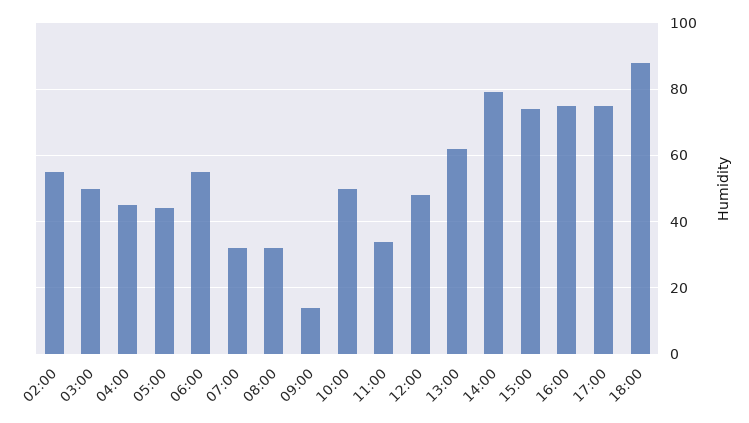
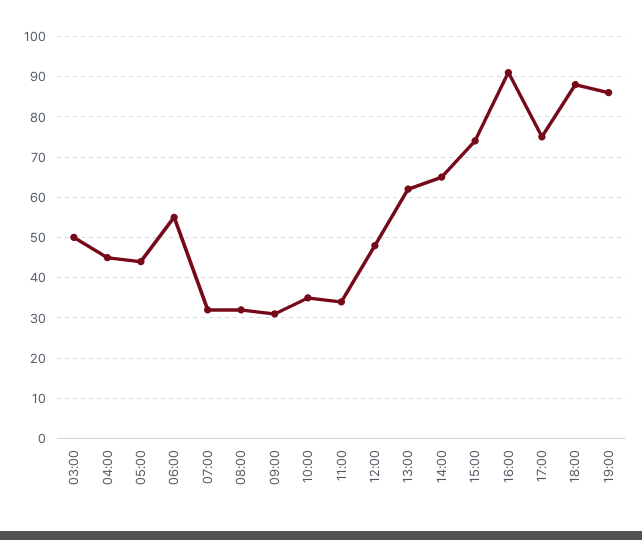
02:00: 55 -> none
09:00: 15 -> 30
10:00: 50 -> 35
14:00: 80 -> 65
16:00: 75 -> 90
19:00: none -> 85

